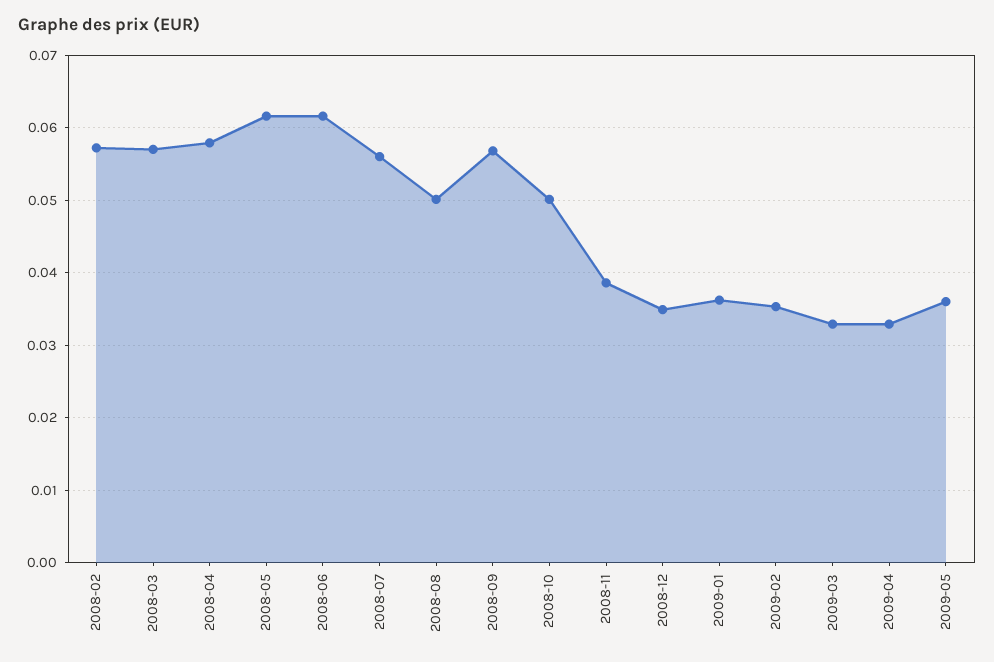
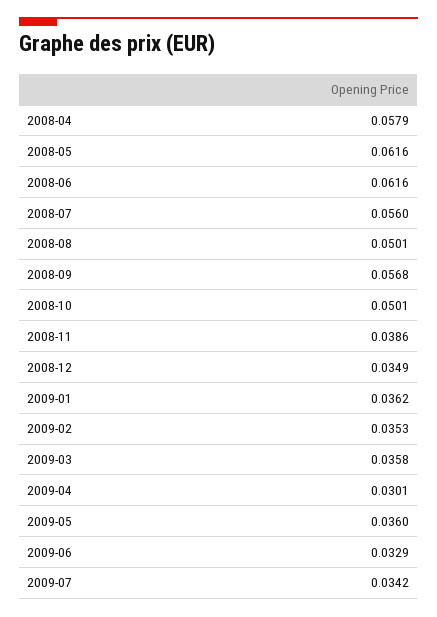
2008-02: 0.057 -> none
2008-03: 0.057 -> none
2009-03: 0.033 -> 0.0358
2009-04: 0.033 -> 0.0301
2009-06: none -> 0.0329
2009-07: none -> 0.0342

